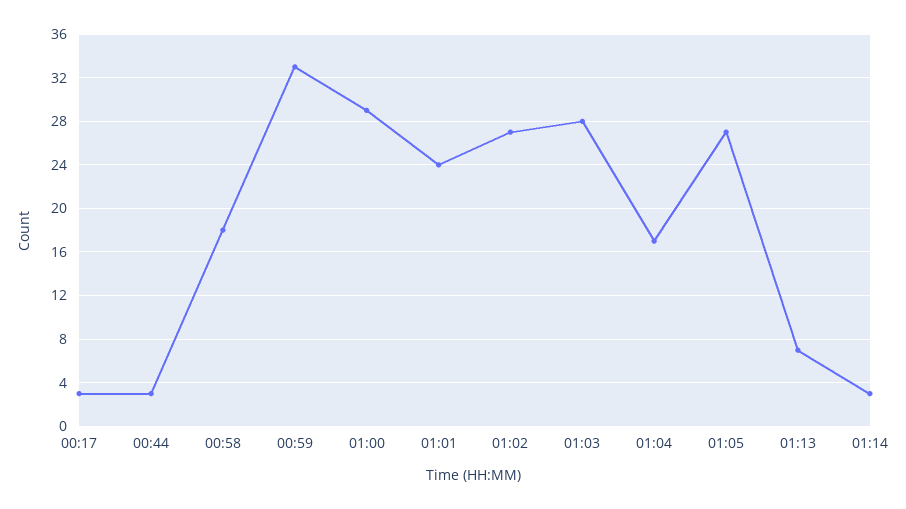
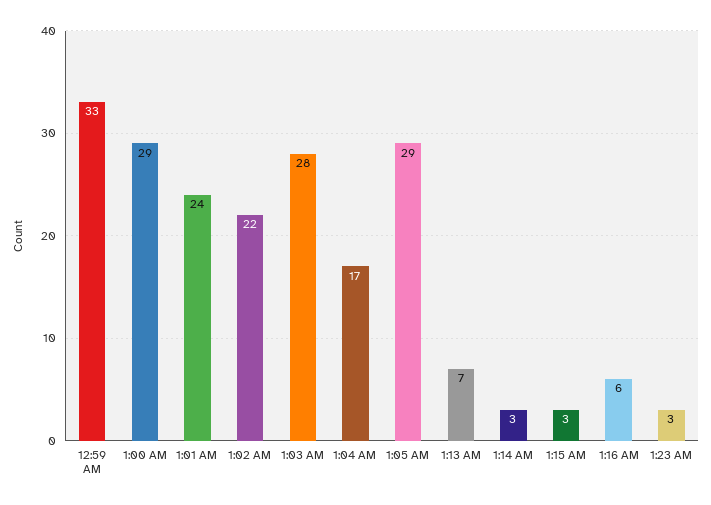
00:17: 3 -> none
00:44: 3 -> none
00:58: 18 -> none
01:02: 27 -> 22
01:05: 27 -> 29
1:15 AM: none -> 3
1:16 AM: none -> 6
1:23 AM: none -> 3

